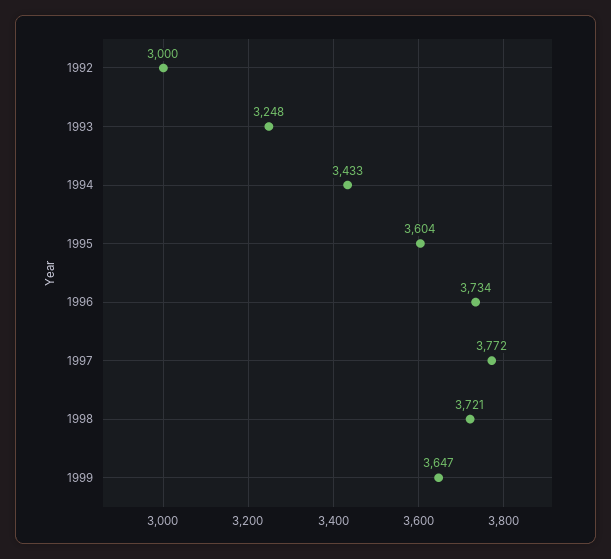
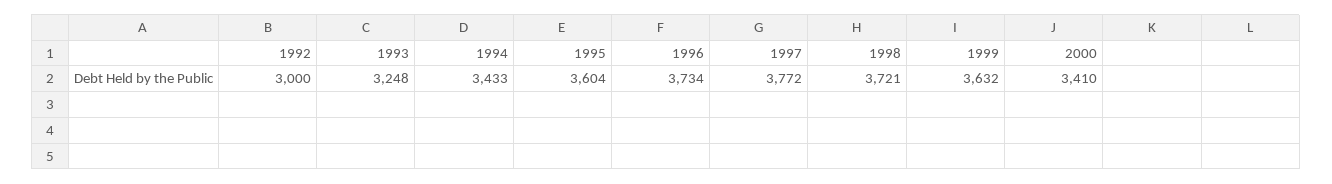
1999: 3647 -> 3632
2000: none -> 3410

